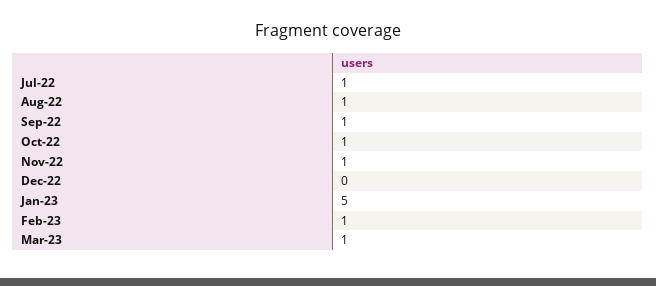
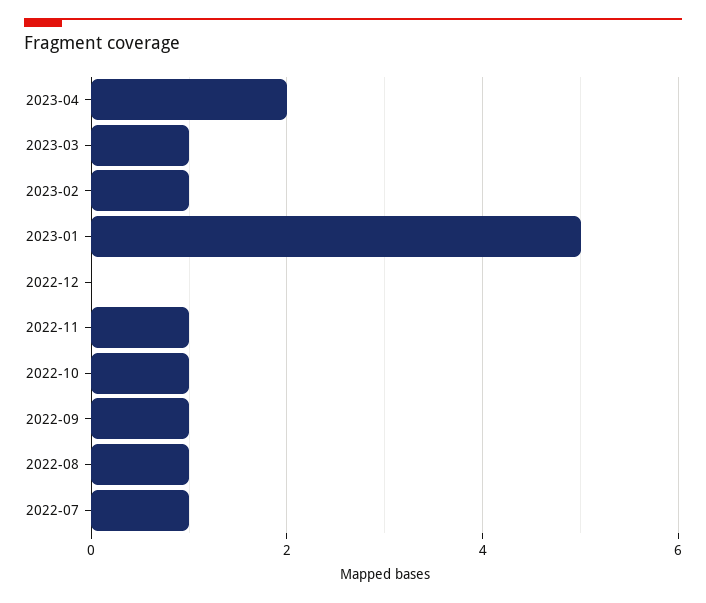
2023-04: none -> 2

